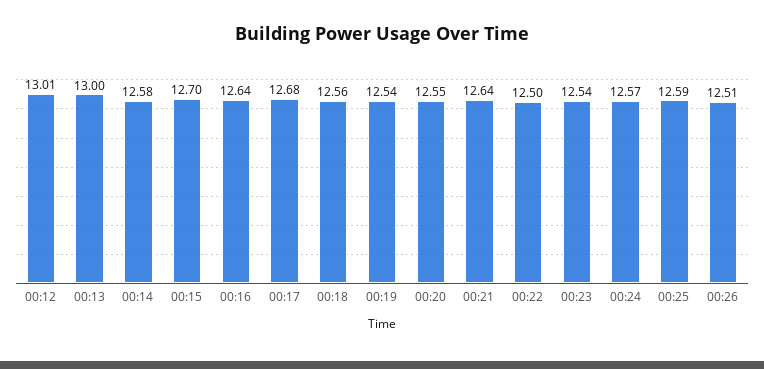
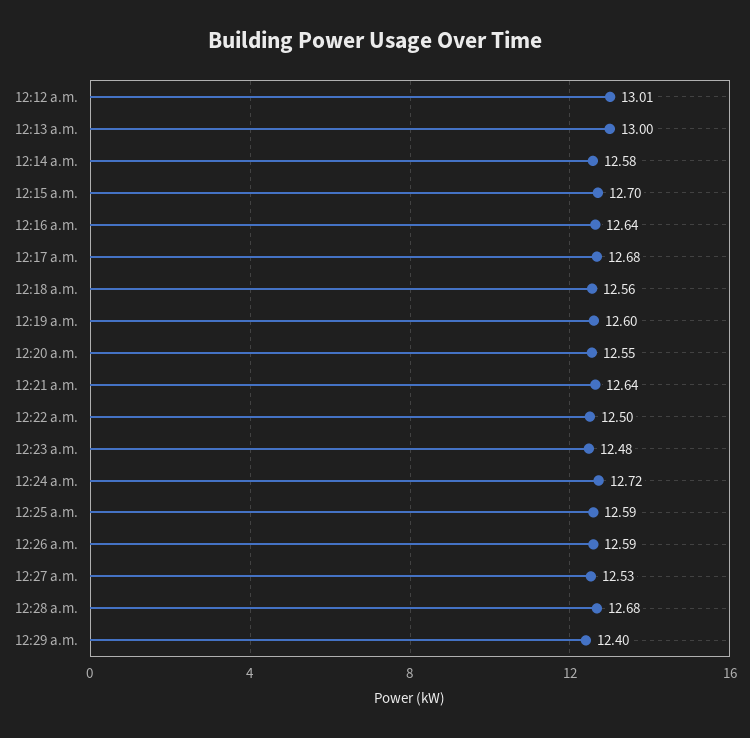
00:19: 12.54 -> 12.6
00:23: 12.54 -> 12.48
00:24: 12.57 -> 12.72
00:26: 12.51 -> 12.59
12:27 a.m.: none -> 12.53
12:28 a.m.: none -> 12.68
12:29 a.m.: none -> 12.4

